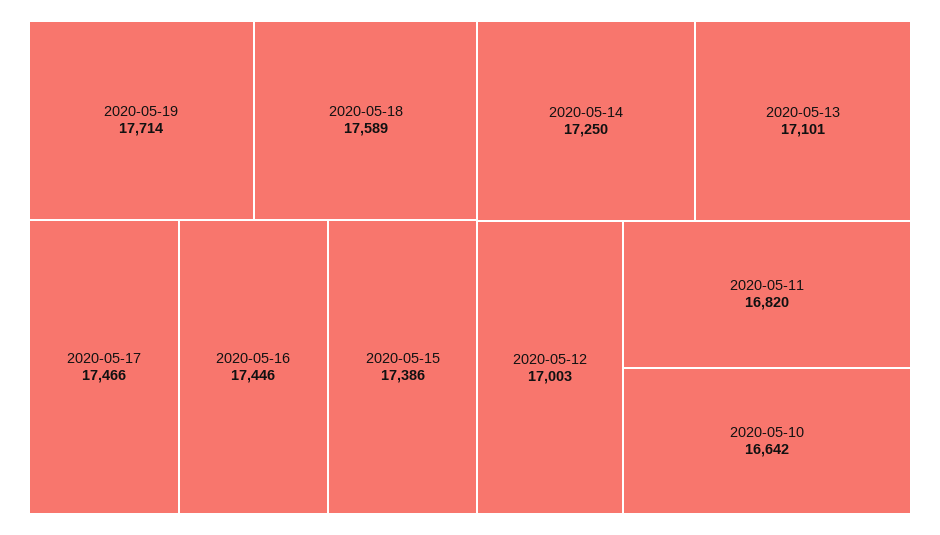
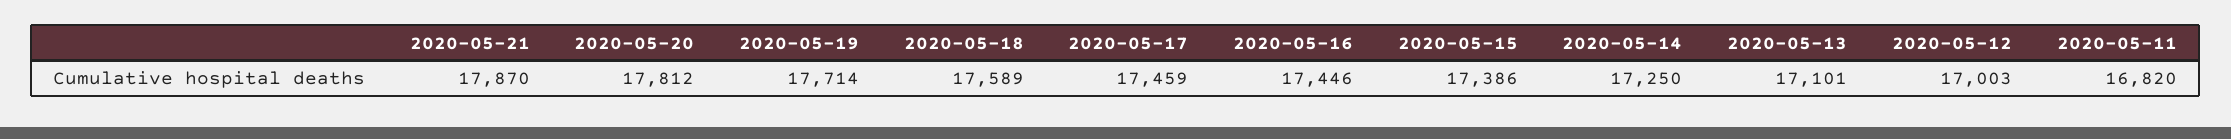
2020-05-17: 17466 -> 17459
2020-05-10: 16642 -> none
2020-05-21: none -> 17870
2020-05-20: none -> 17812

